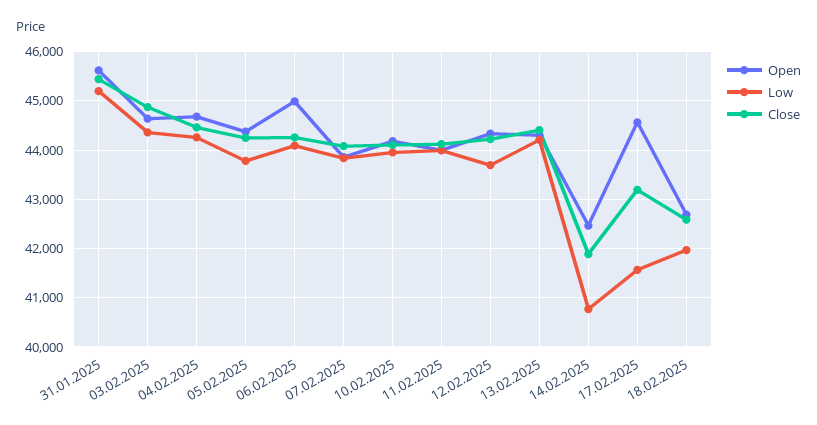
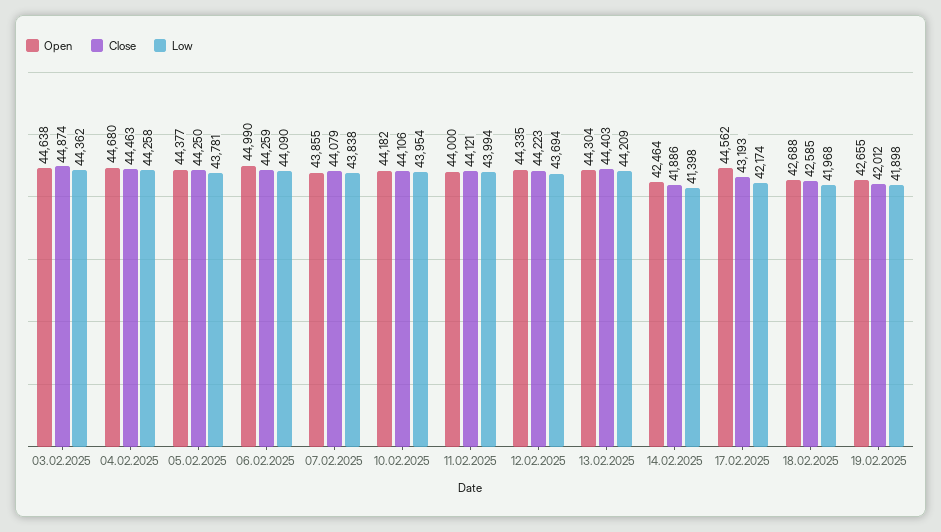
Open, 31.01.2025: 45600 -> none
Low, 31.01.2025: 45200 -> none
Close, 31.01.2025: 45400 -> none
Low, 14.02.2025: 40800 -> 41398
Low, 17.02.2025: 41600 -> 42174
Open, 19.02.2025: none -> 42655
Close, 19.02.2025: none -> 42012
Low, 19.02.2025: none -> 41898

